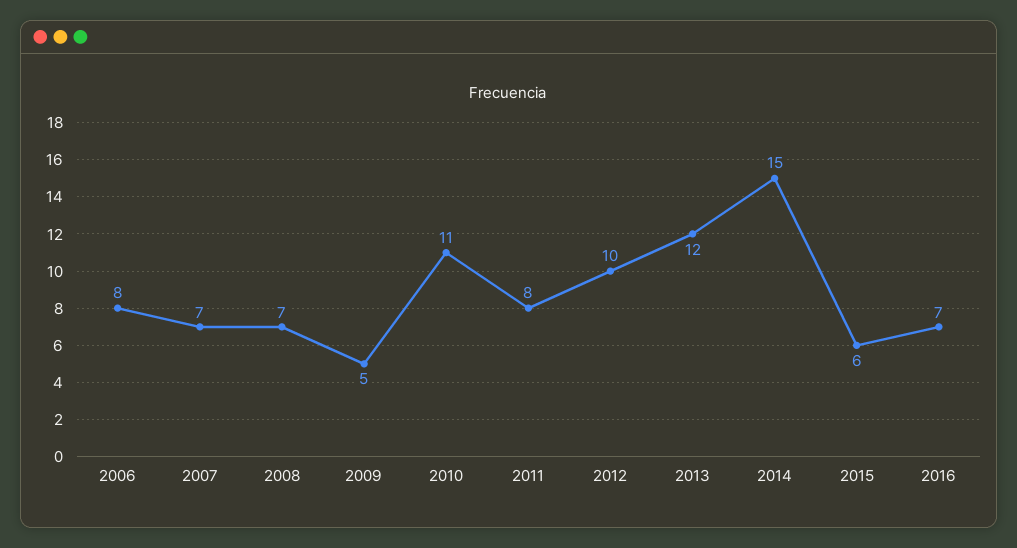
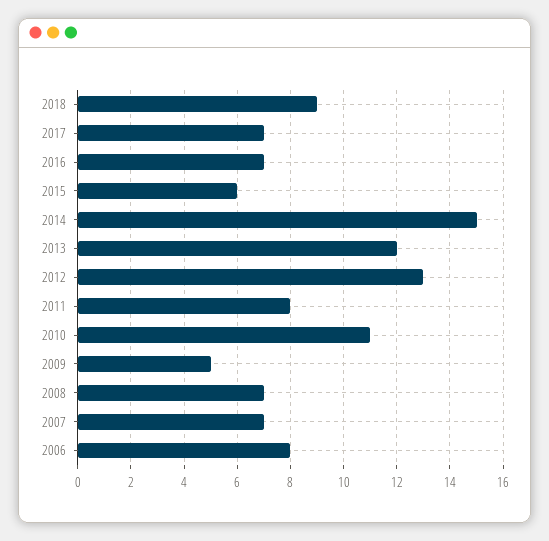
2012: 10 -> 13
2018: none -> 9
2017: none -> 7

